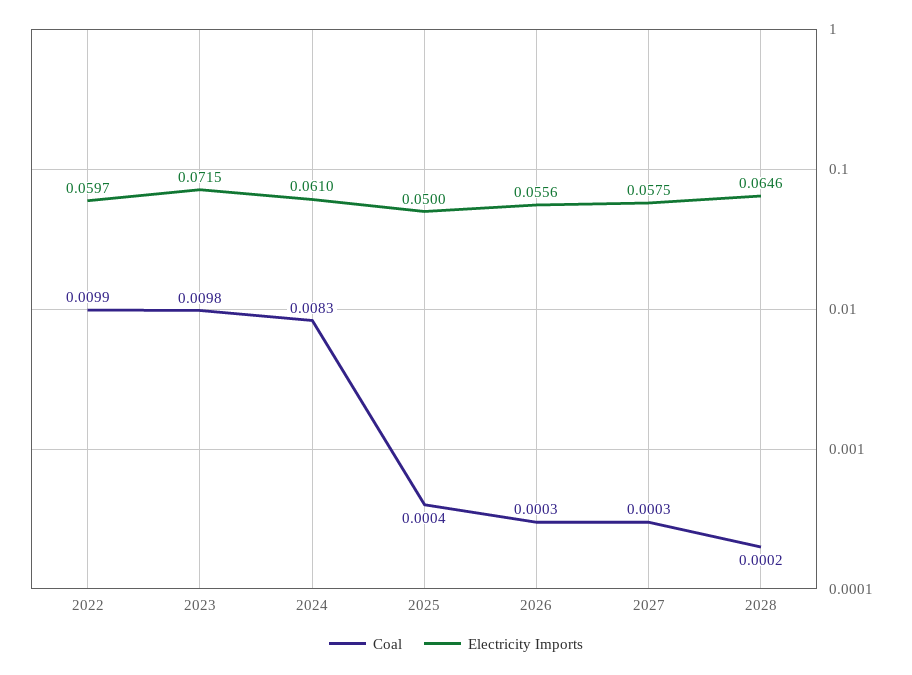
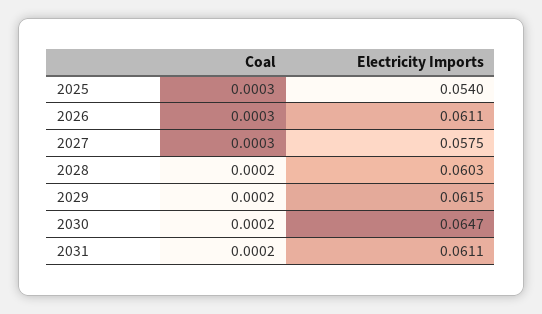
Coal, 2022: 0.0099 -> none
Electricity Imports, 2022: 0.0597 -> none
Coal, 2023: 0.0098 -> none
Electricity Imports, 2023: 0.0715 -> none
Coal, 2024: 0.0083 -> none
Electricity Imports, 2024: 0.061 -> none
Coal, 2025: 0.0004 -> 0.0003
Electricity Imports, 2025: 0.05 -> 0.054
Electricity Imports, 2026: 0.0556 -> 0.0611
Electricity Imports, 2028: 0.0646 -> 0.0603
Coal, 2029: none -> 0.0002
Electricity Imports, 2029: none -> 0.0615
Coal, 2030: none -> 0.0002
Electricity Imports, 2030: none -> 0.0647
Coal, 2031: none -> 0.0002
Electricity Imports, 2031: none -> 0.0611

